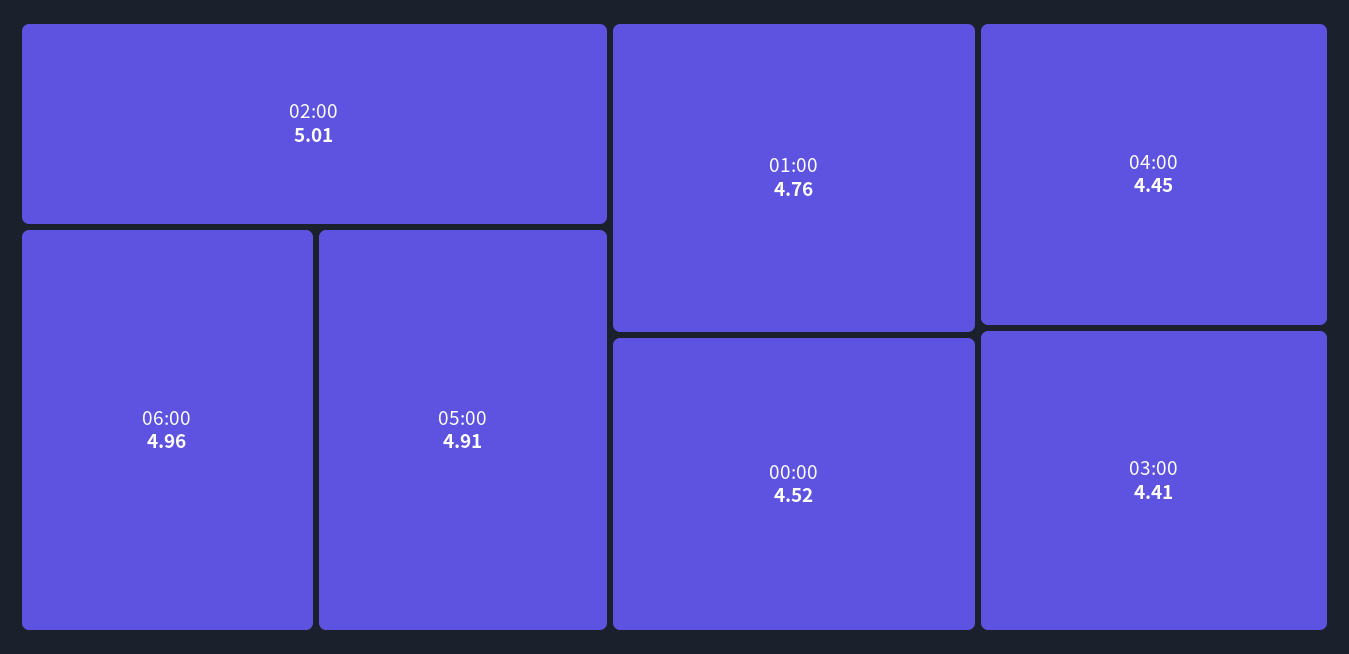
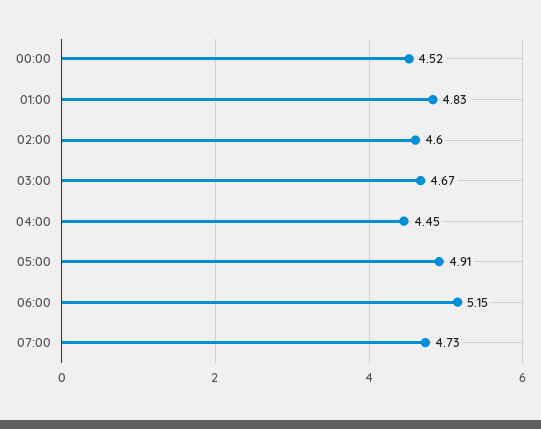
02:00: 5.01 -> 4.6
06:00: 4.96 -> 5.15
01:00: 4.76 -> 4.83
03:00: 4.41 -> 4.67
07:00: none -> 4.73

